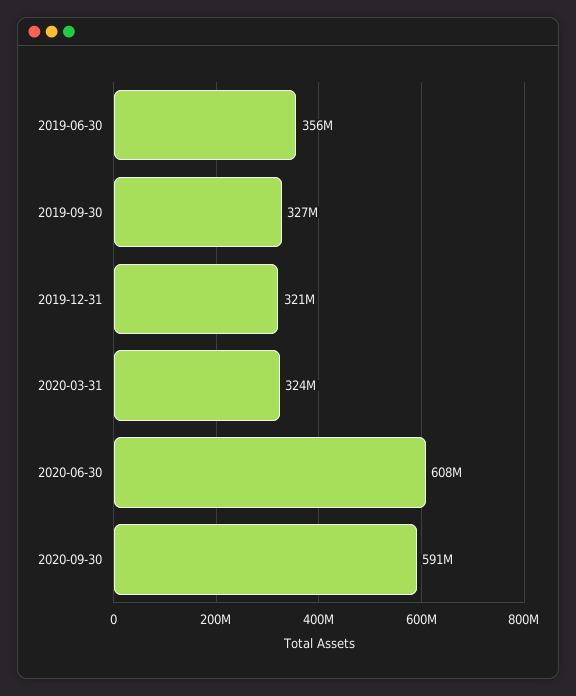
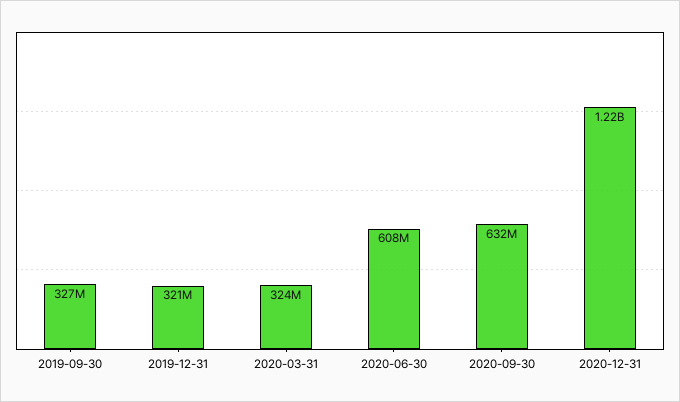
2019-06-30: 356000000 -> none
2020-09-30: 591000000 -> 632000000
2020-12-31: none -> 1220000000

